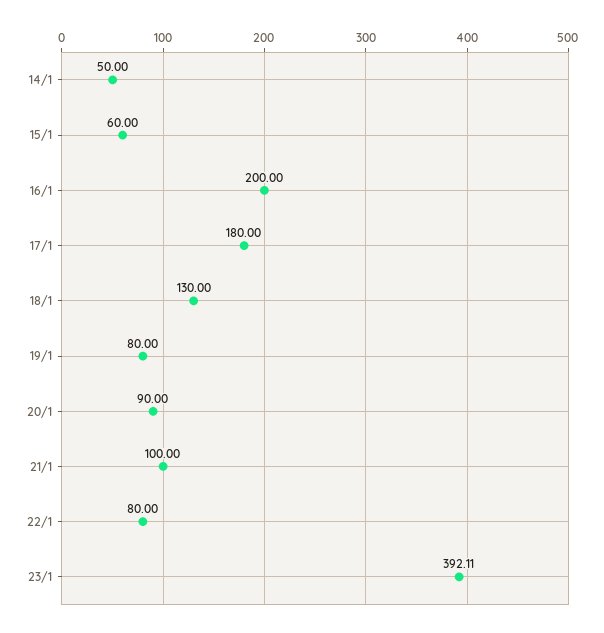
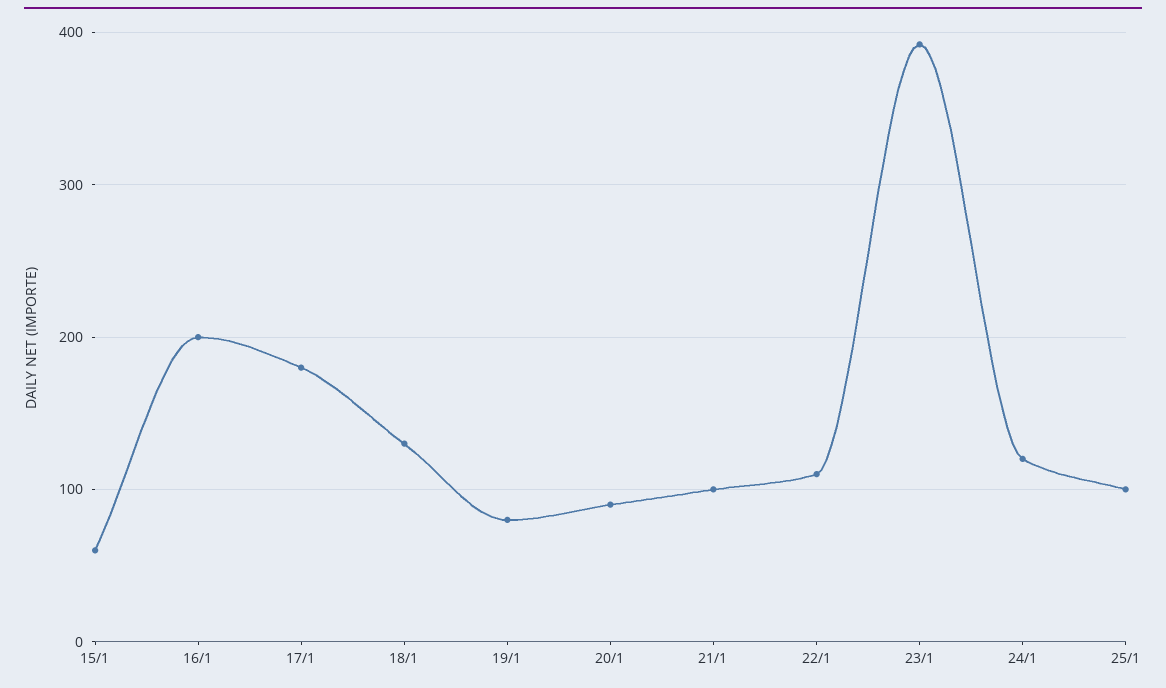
14/1: 50 -> none
22/1: 80 -> 110
24/1: none -> 120
25/1: none -> 100

